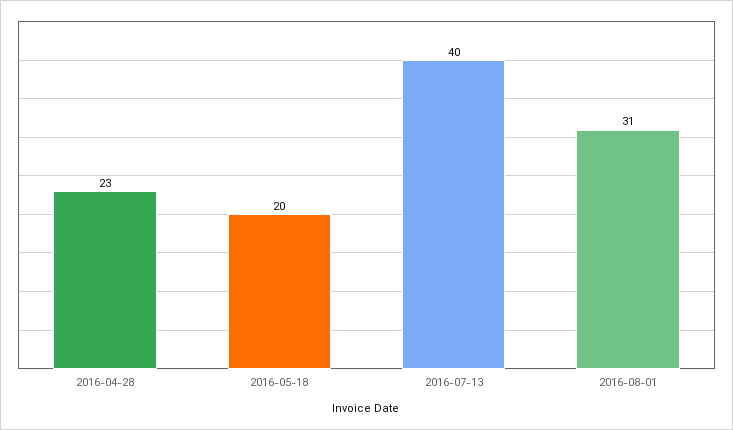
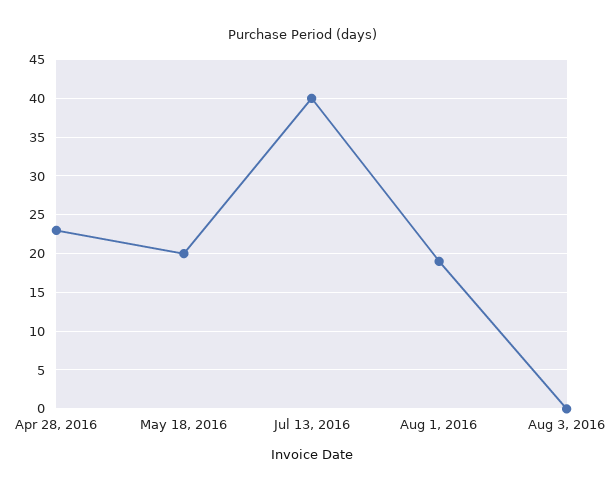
2016-08-01: 31 -> 19
Aug 3, 2016: none -> 0

